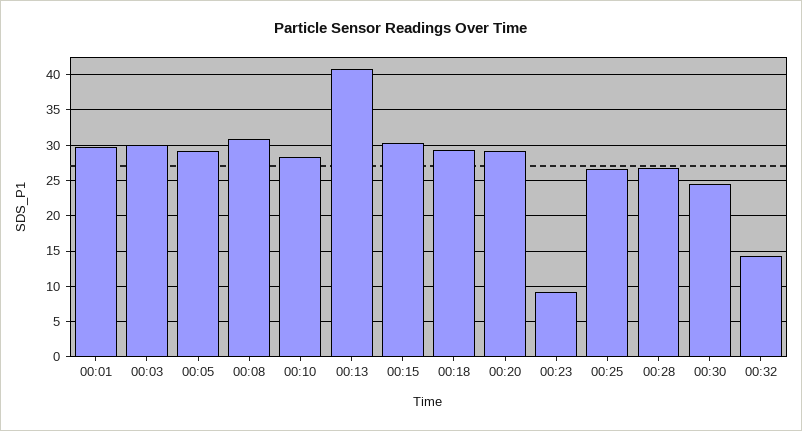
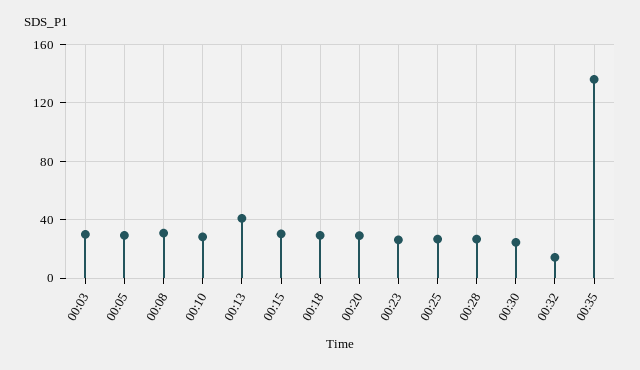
00:01: 30 -> none
00:23: 9 -> 25
00:35: none -> 135

